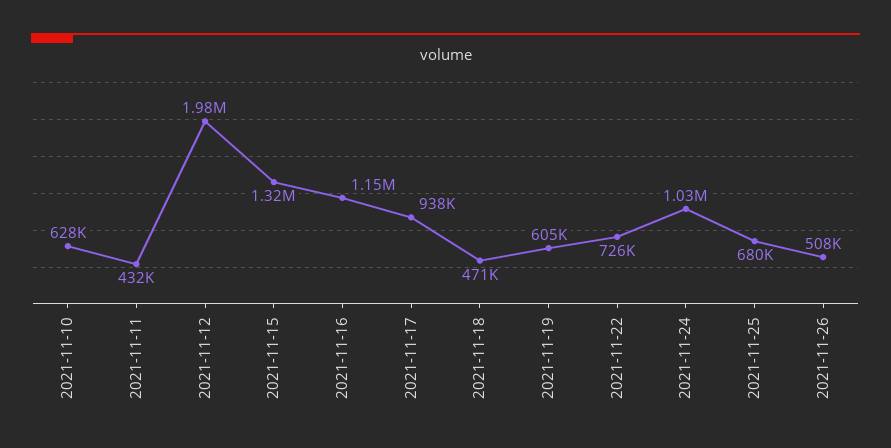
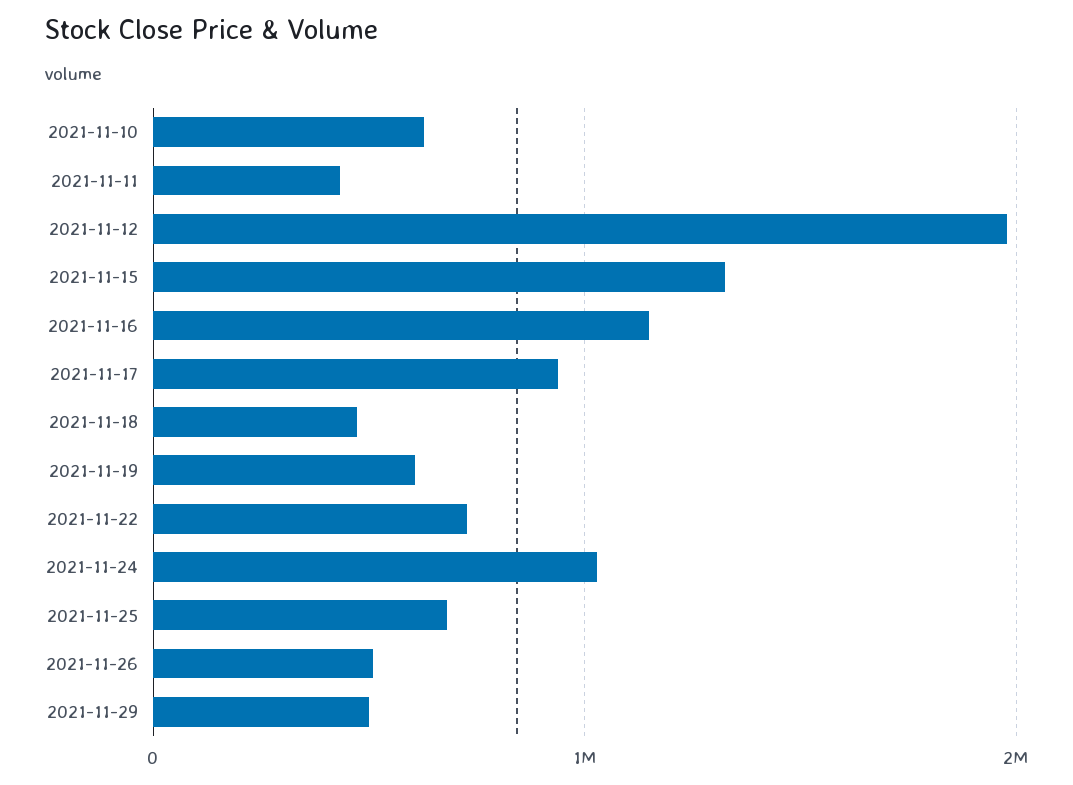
2021-11-29: none -> 500000

